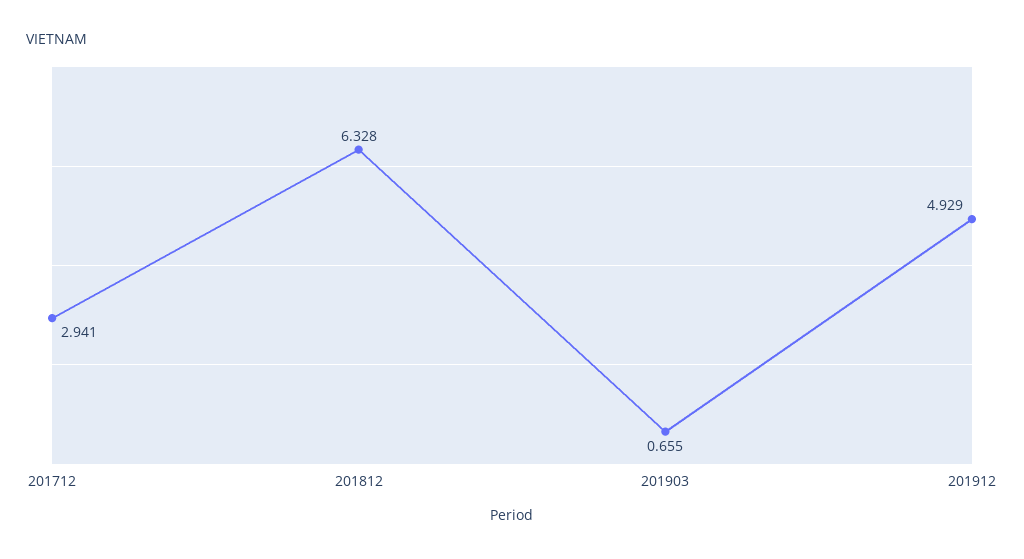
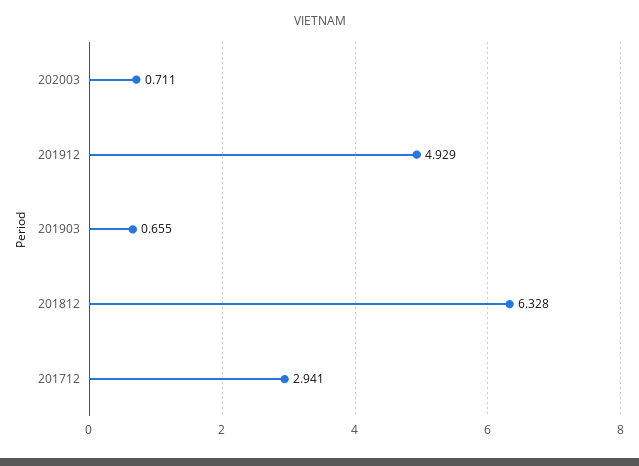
202003: none -> 0.711

